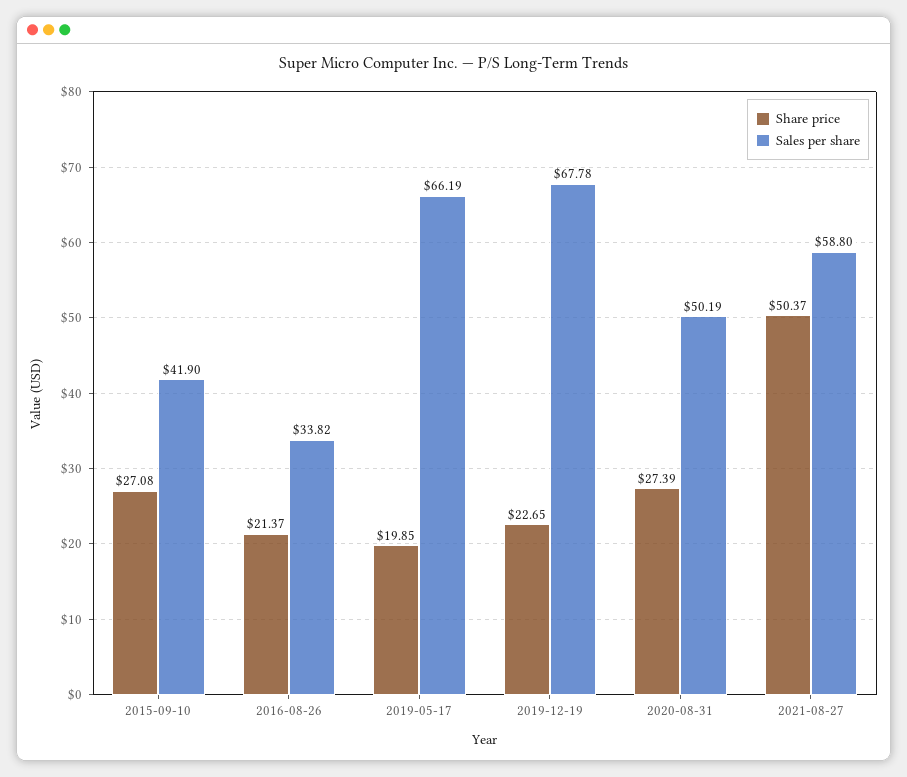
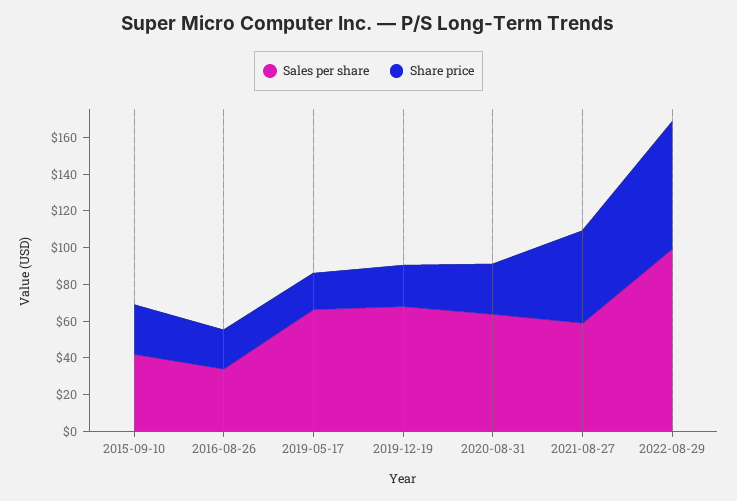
Sales per share, 2020-08-31: 50.19 -> 65
Sales per share, 2022-08-29: none -> 100
Share price, 2022-08-29: none -> 70

